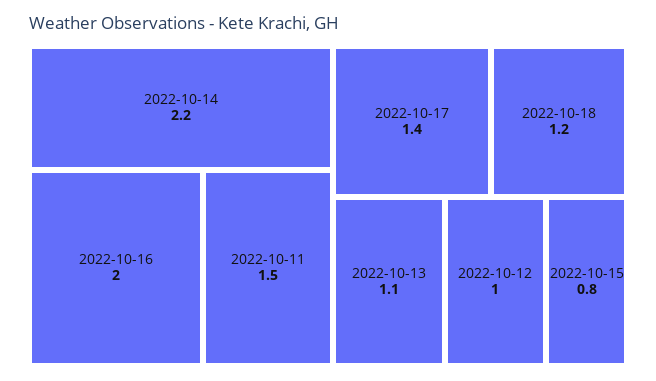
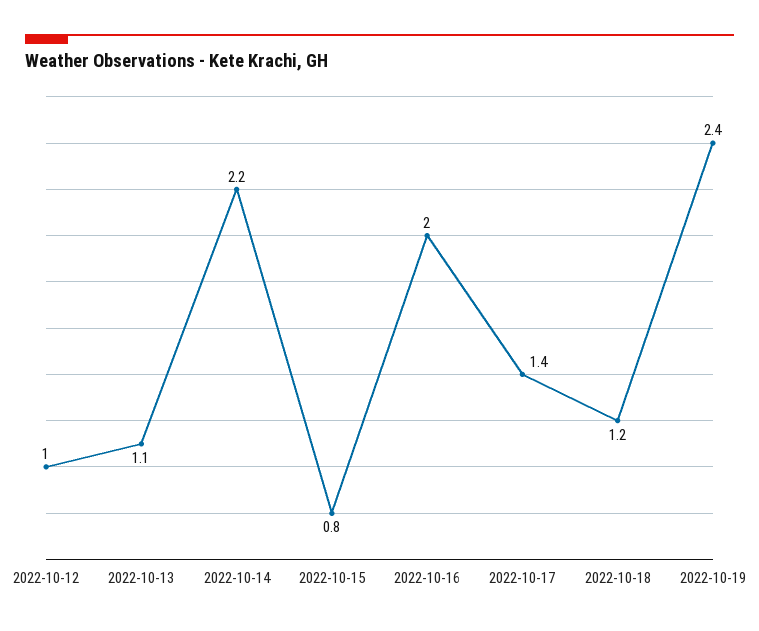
2022-10-11: 1.5 -> none
2022-10-19: none -> 2.4

